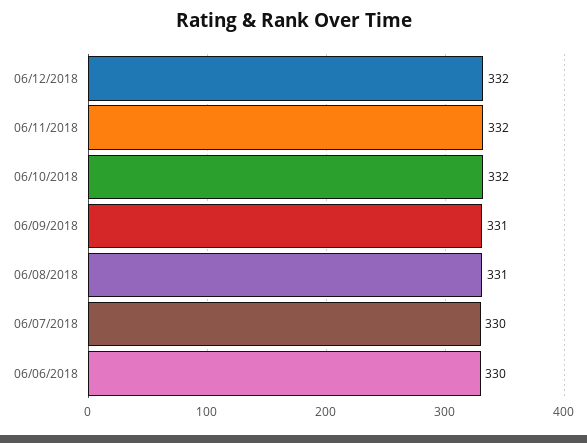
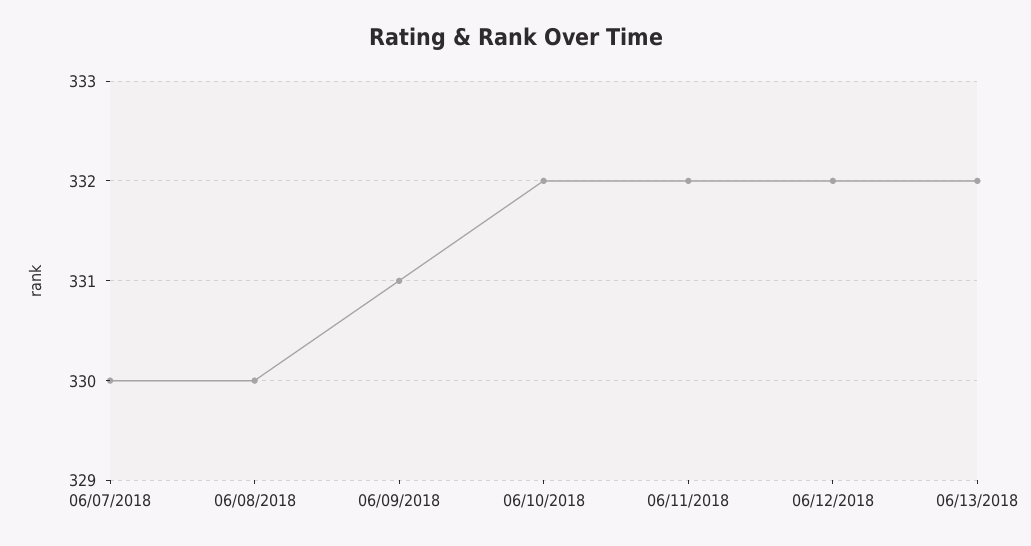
06/08/2018: 331 -> 330
06/06/2018: 330 -> none
06/13/2018: none -> 332

